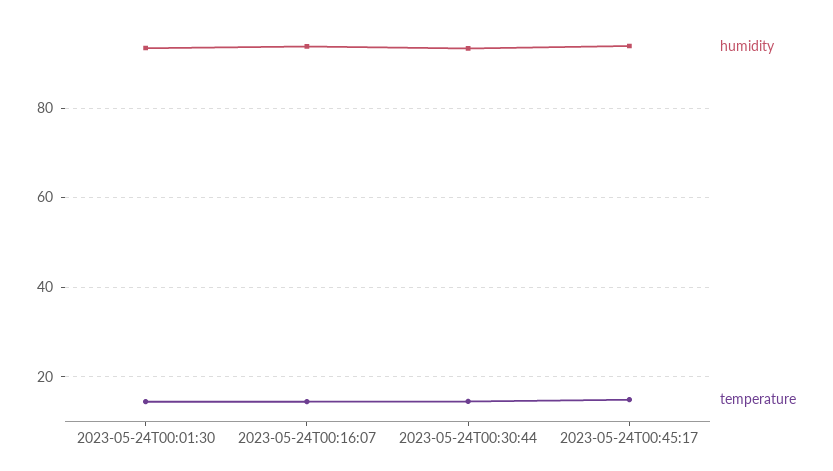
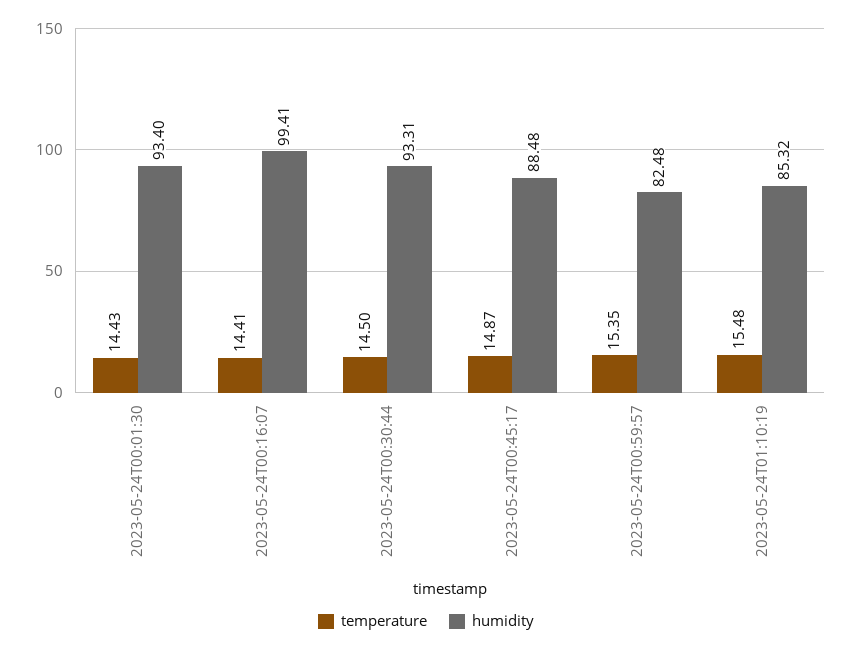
humidity, 2023-05-24T00:16:07: 94 -> 99.41
humidity, 2023-05-24T00:45:17: 94 -> 88.48
temperature, 2023-05-24T00:59:57: none -> 15.35
humidity, 2023-05-24T00:59:57: none -> 82.48
temperature, 2023-05-24T01:10:19: none -> 15.48
humidity, 2023-05-24T01:10:19: none -> 85.32

